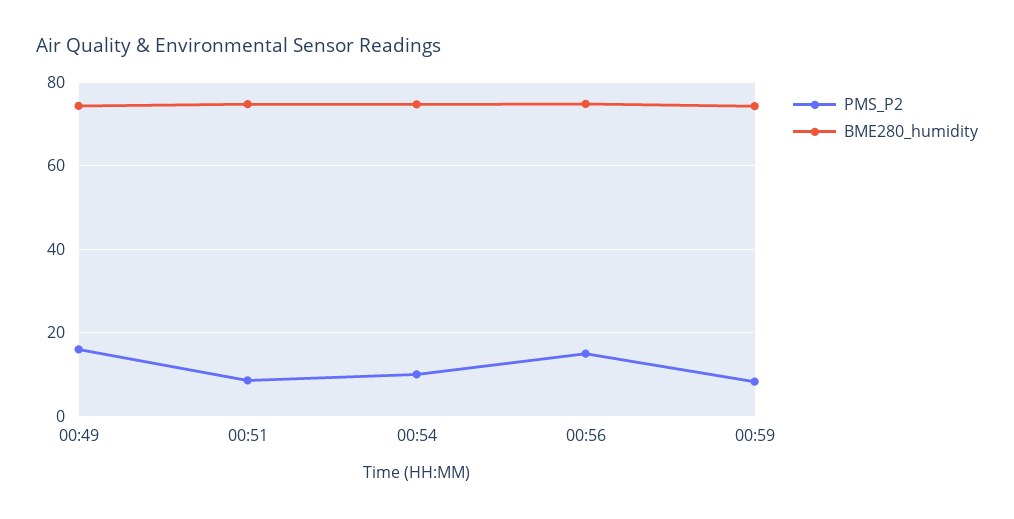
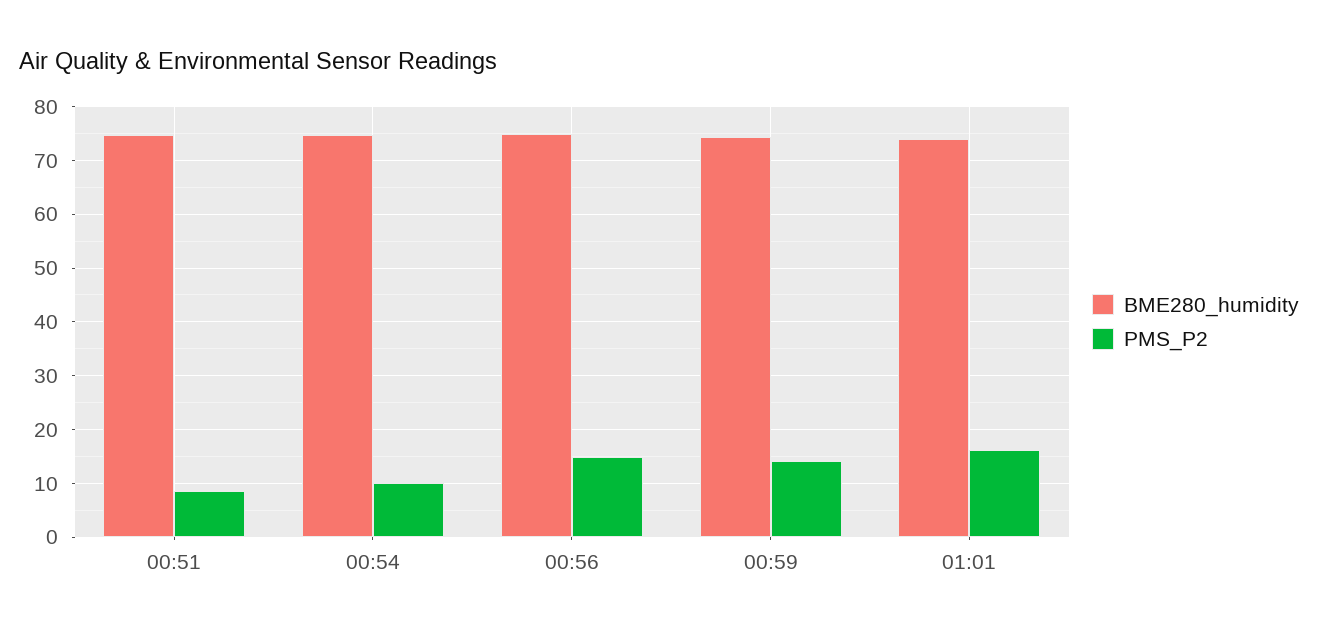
PMS_P2, 00:49: 16 -> none
BME280_humidity, 00:49: 74 -> none
PMS_P2, 00:59: 8 -> 14
BME280_humidity, 01:01: none -> 74
PMS_P2, 01:01: none -> 16

